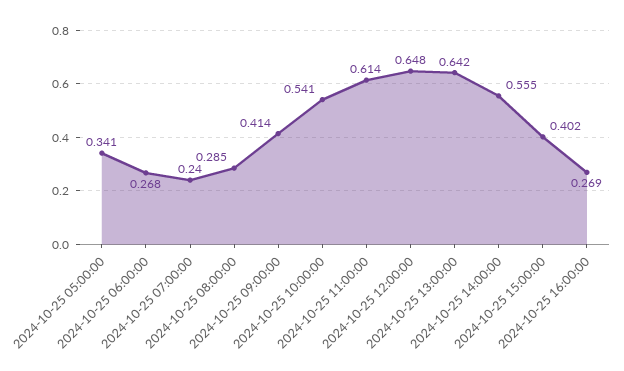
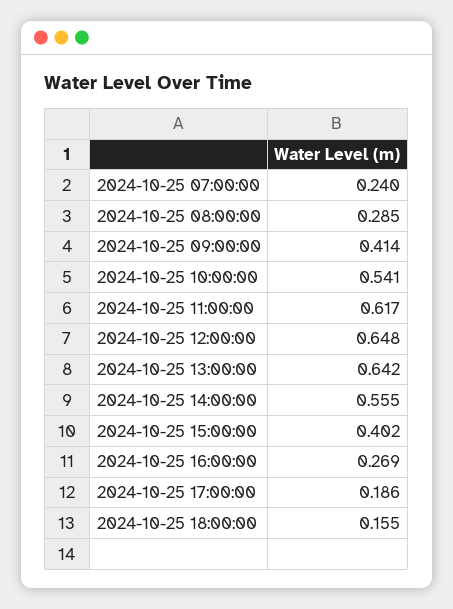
2024-10-25 05:00:00: 0.341 -> none
2024-10-25 06:00:00: 0.268 -> none
2024-10-25 11:00:00: 0.614 -> 0.617
2024-10-25 17:00:00: none -> 0.186
2024-10-25 18:00:00: none -> 0.155

